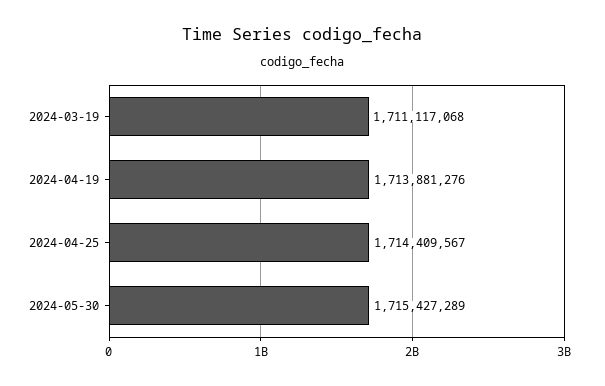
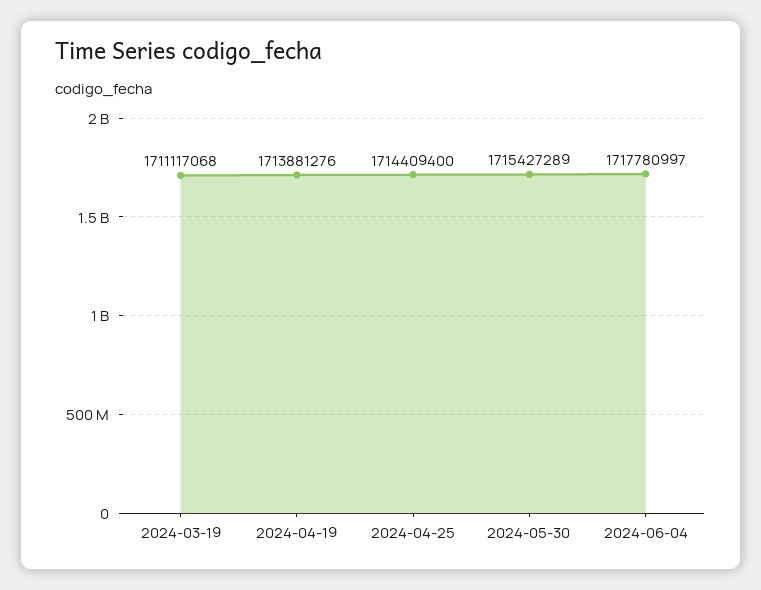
2024-04-25: 1714409567 -> 1714409400
2024-06-04: none -> 1717780997

